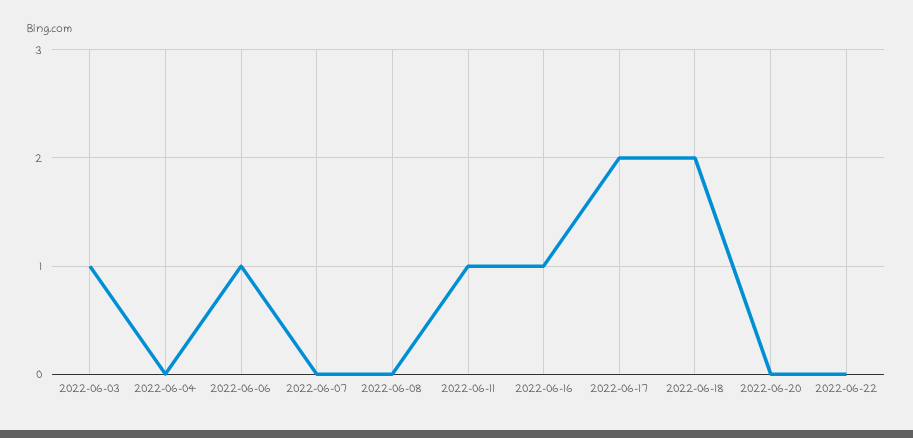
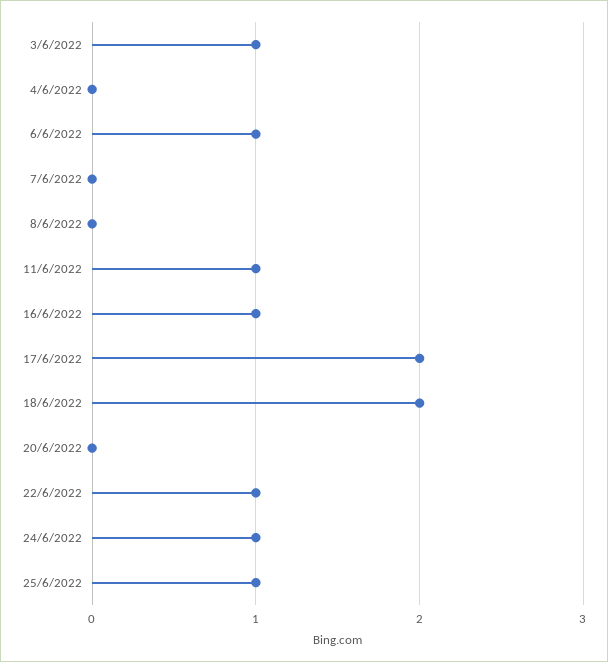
2022-06-22: 0 -> 1
24/6/2022: none -> 1
25/6/2022: none -> 1

